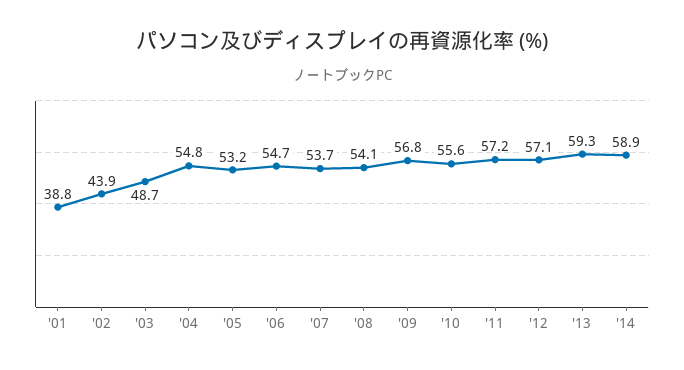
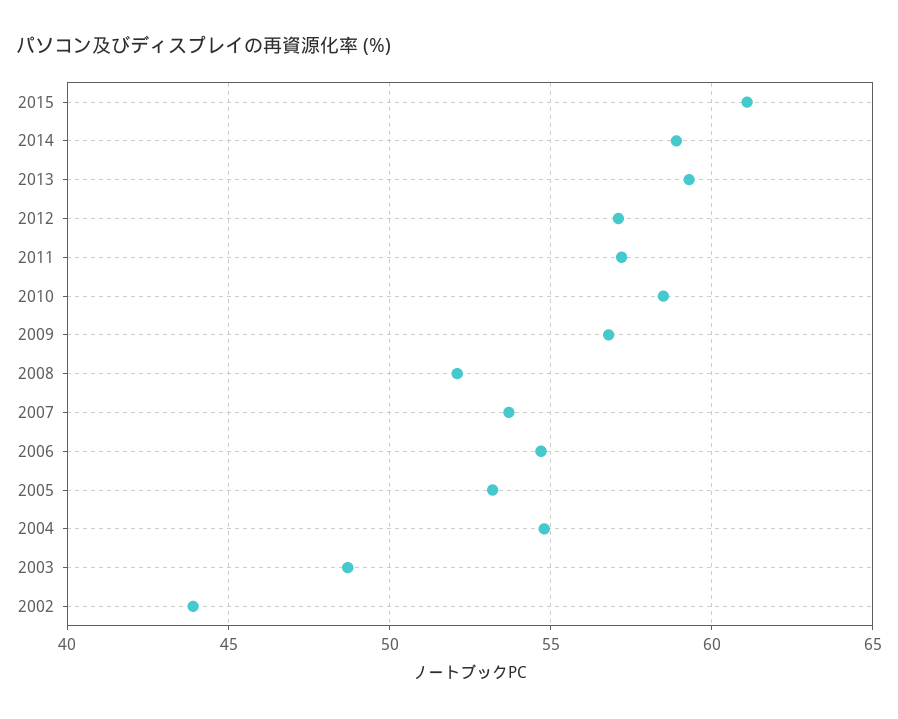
'01: 38.8 -> none
'08: 54.1 -> 52
'10: 55.6 -> 58.5
2015: none -> 61

